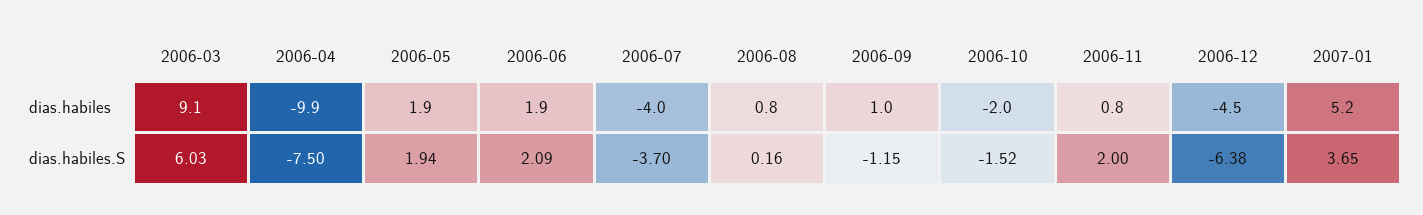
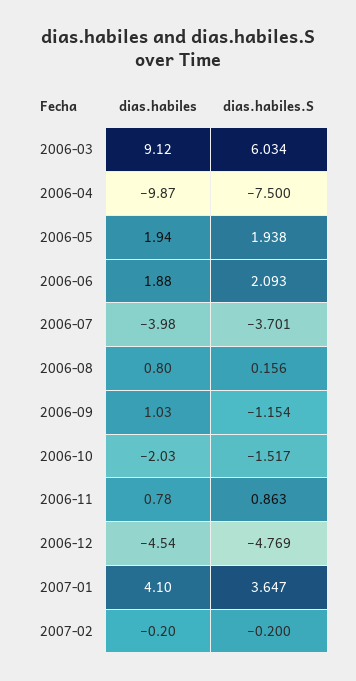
2007-01, dias.habiles: 5.2 -> 4.1
2006-11, dias.habiles.S: 2 -> 0.863
2006-12, dias.habiles.S: -6.38 -> -4.769
2007-02, dias.habiles: none -> -0.2
2007-02, dias.habiles.S: none -> -0.2

